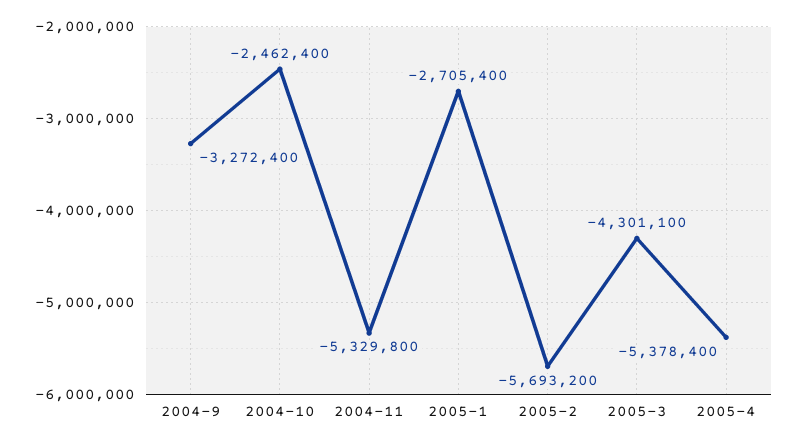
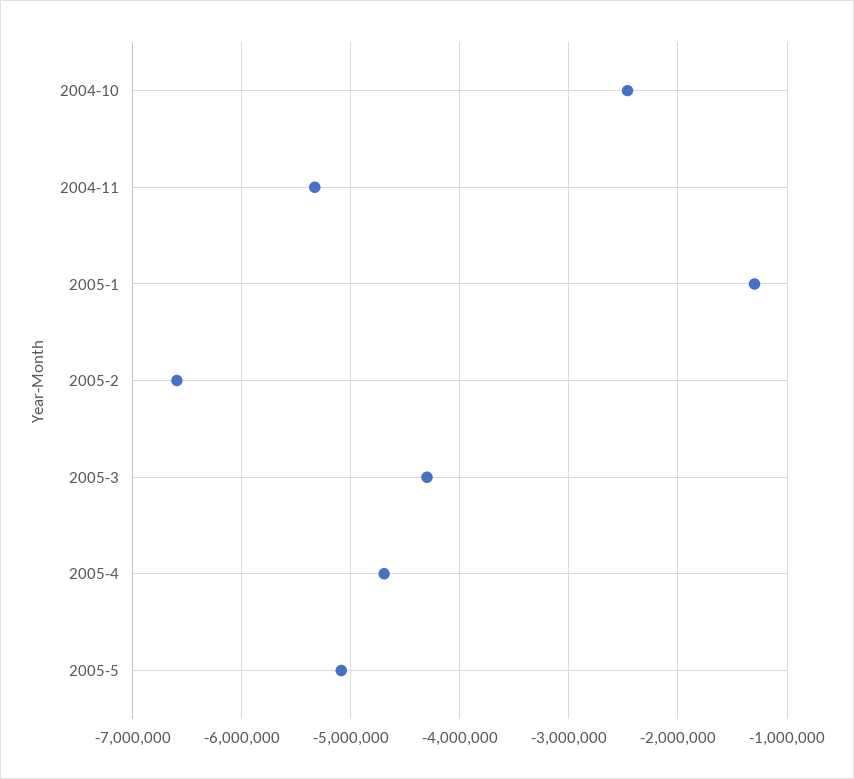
2004-9: -3272400 -> none
2005-1: -2705400 -> -1300000
2005-2: -5693200 -> -6600000
2005-4: -5378400 -> -4700000
2005-5: none -> -5100000

